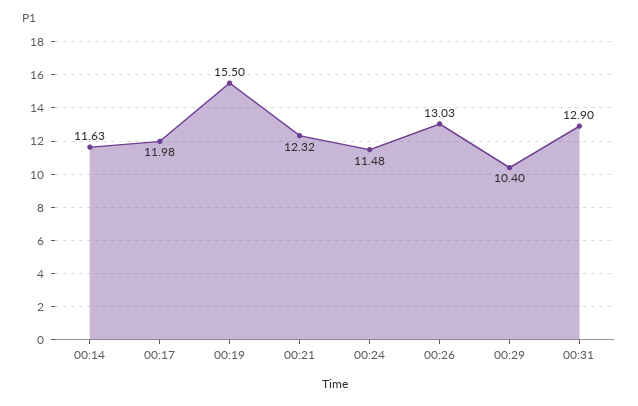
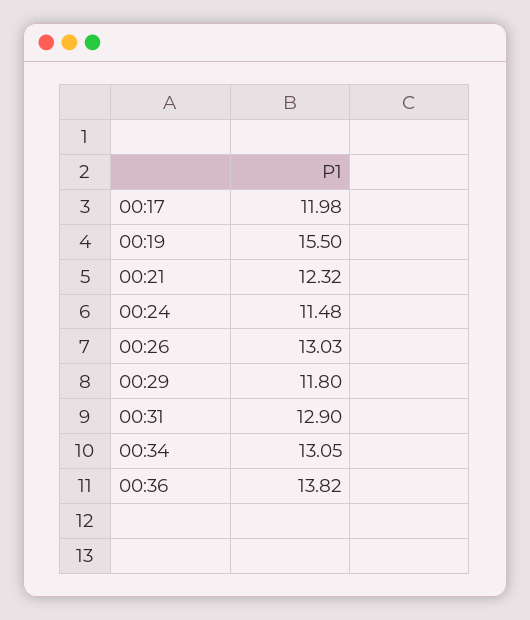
00:14: 11.63 -> none
00:29: 10.4 -> 11.8
00:34: none -> 13.05
00:36: none -> 13.82

